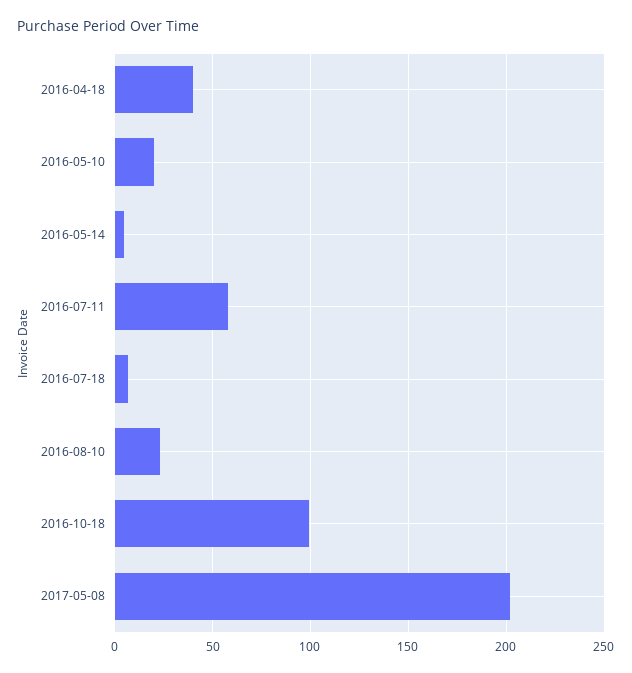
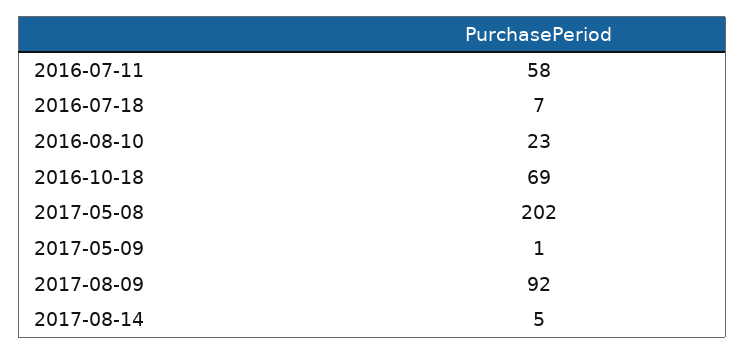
2016-04-18: 40 -> none
2016-05-10: 20 -> none
2016-05-14: 5 -> none
2016-10-18: 100 -> 69
2017-05-09: none -> 1
2017-08-09: none -> 92
2017-08-14: none -> 5

